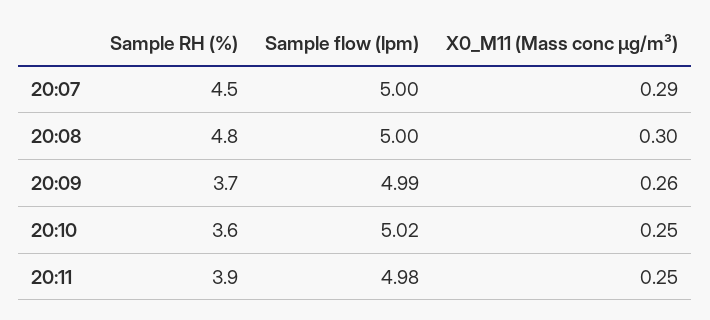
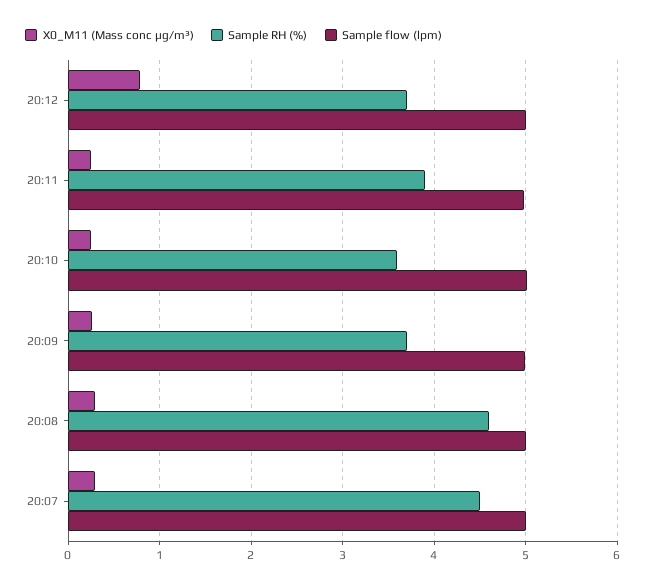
Sample RH (%), 20:08: 4.8 -> 4.6
X0_M11 (Mass conc μg/m³), 20:12: none -> 0.8
Sample RH (%), 20:12: none -> 3.7
Sample flow (lpm), 20:12: none -> 5

